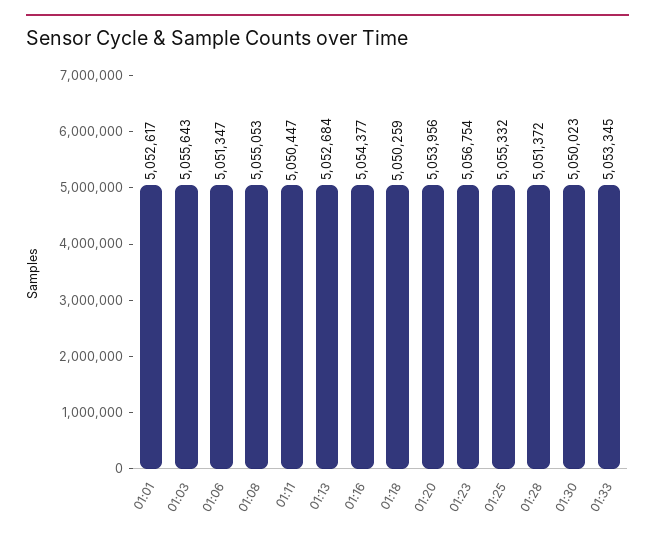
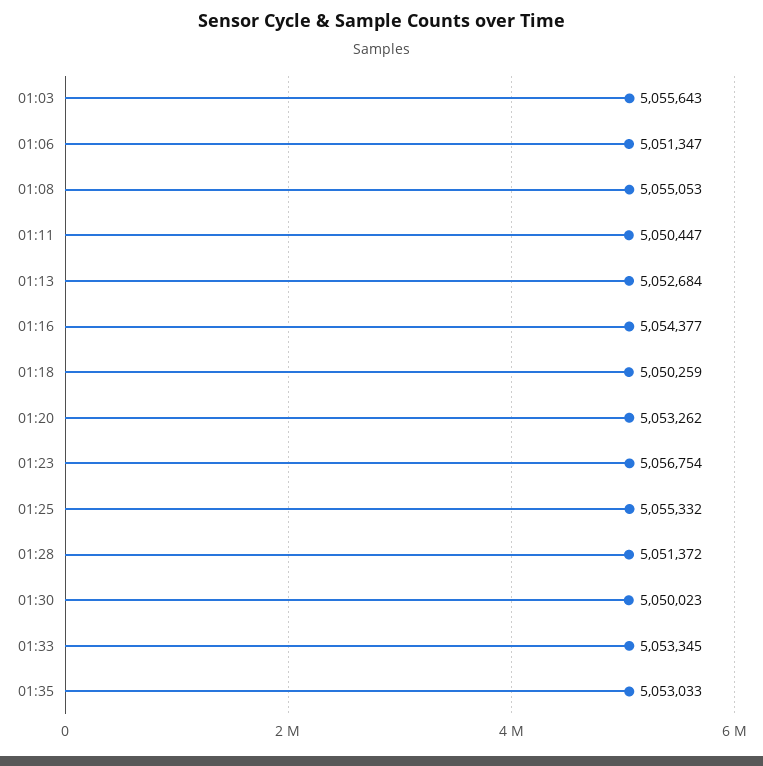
01:01: 5052617 -> none
01:20: 5053956 -> 5053262
01:35: none -> 5053033

